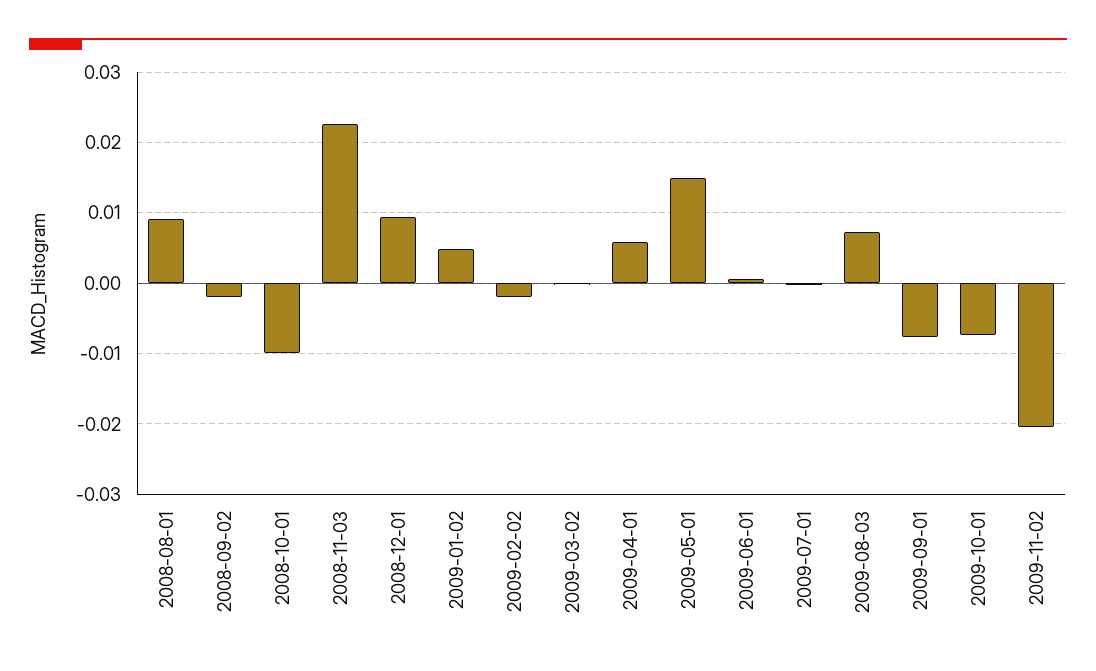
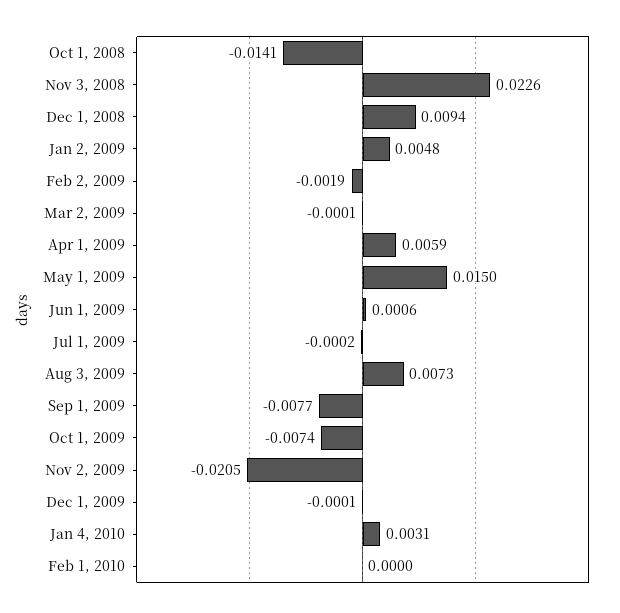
2008-08-01: 0.009 -> none
2008-09-02: -0.002 -> none
2008-10-01: -0.01 -> -0.0141
Dec 1, 2009: none -> -0.0001
Jan 4, 2010: none -> 0.0031
Feb 1, 2010: none -> 0

